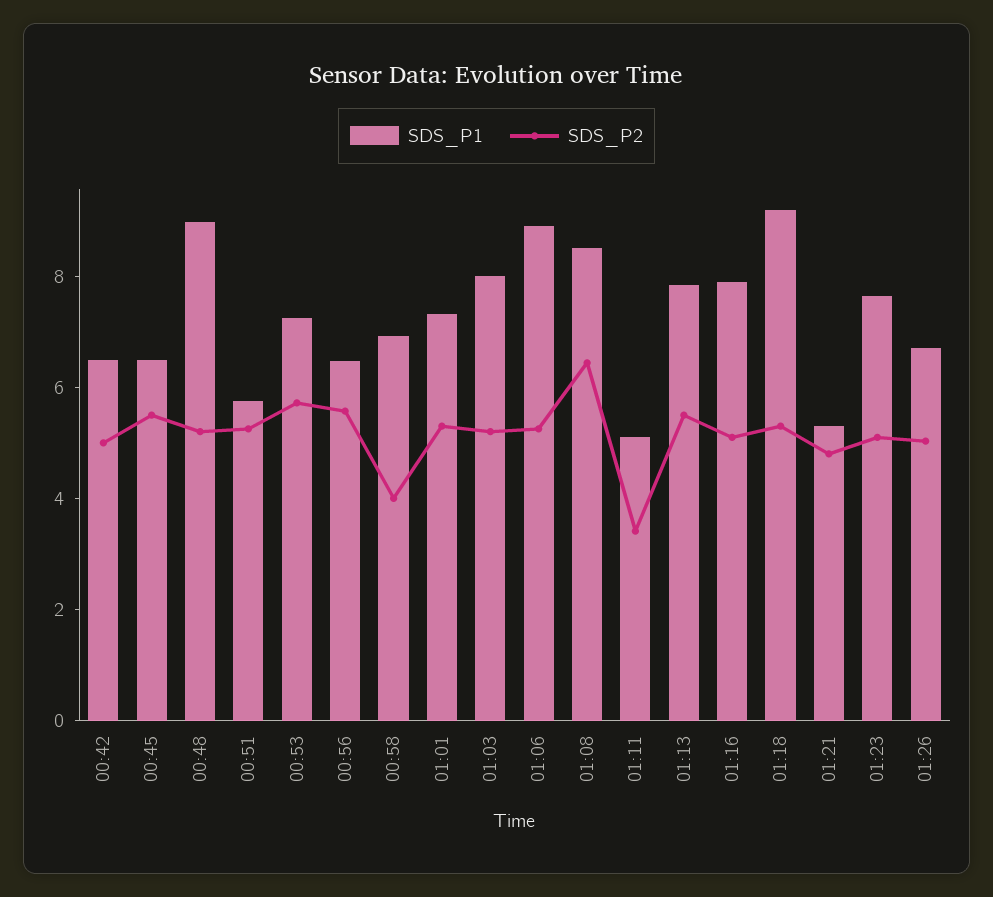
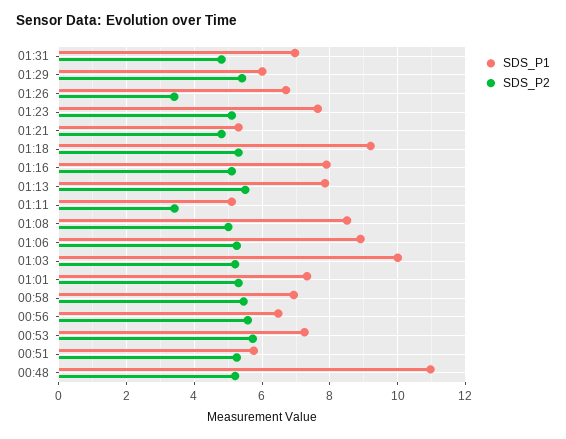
SDS_P1, 00:42: 6.5 -> none
SDS_P2, 00:42: 5 -> none
SDS_P1, 00:45: 6.5 -> none
SDS_P2, 00:45: 5.5 -> none
SDS_P1, 00:48: 9 -> 11
SDS_P2, 00:58: 4 -> 5.4
SDS_P1, 01:03: 8 -> 10
SDS_P2, 01:08: 6.5 -> 5
SDS_P2, 01:26: 5 -> 3.4
SDS_P1, 01:31: none -> 7
SDS_P2, 01:31: none -> 4.8
SDS_P1, 01:29: none -> 6
SDS_P2, 01:29: none -> 5.4

